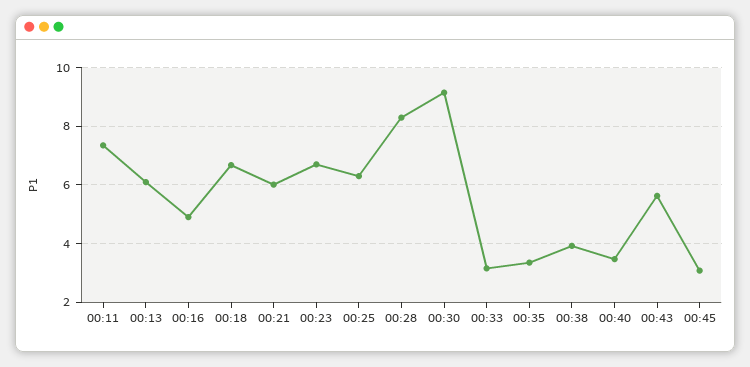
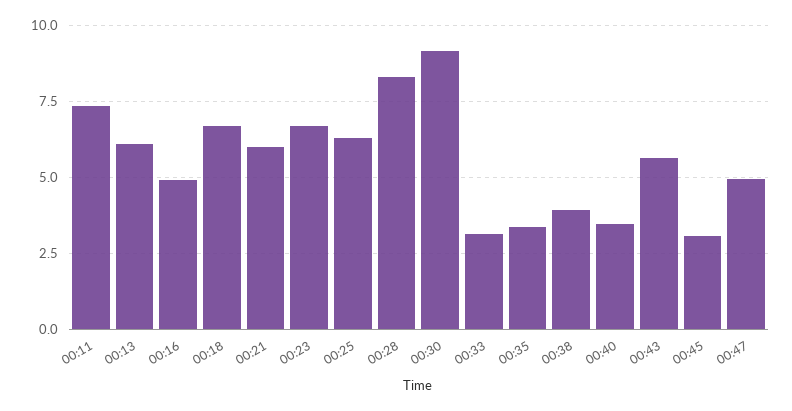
00:47: none -> 5

